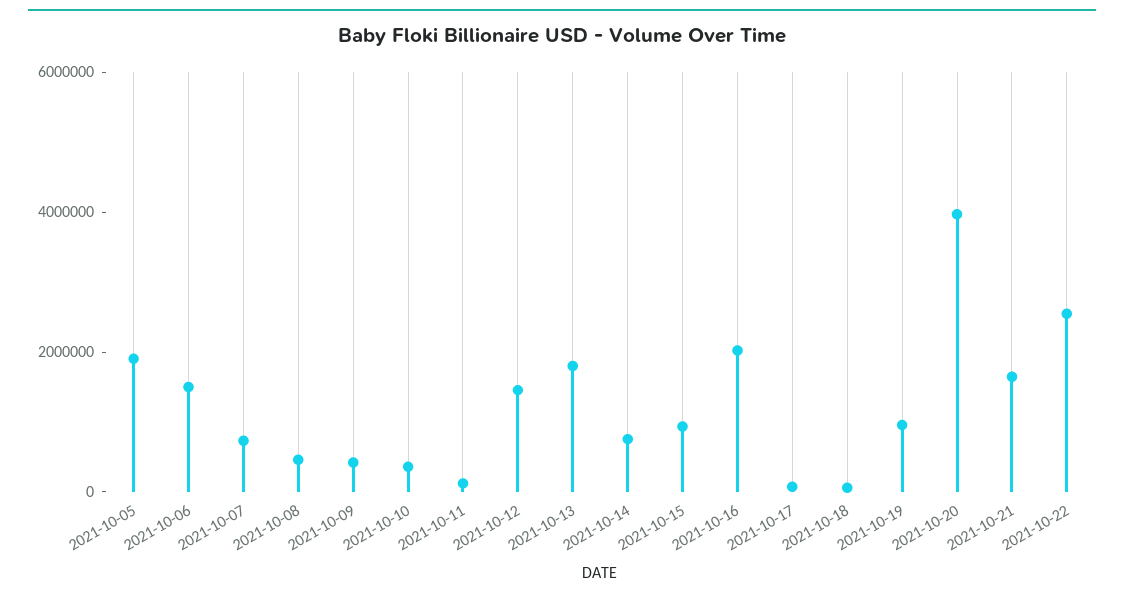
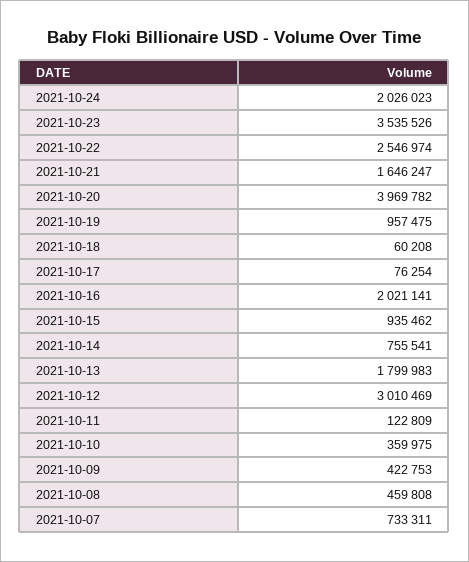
2021-10-05: 2000000 -> none
2021-10-06: 1500000 -> none
2021-10-12: 1500000 -> 3010469
2021-10-24: none -> 2026023
2021-10-23: none -> 3535526

